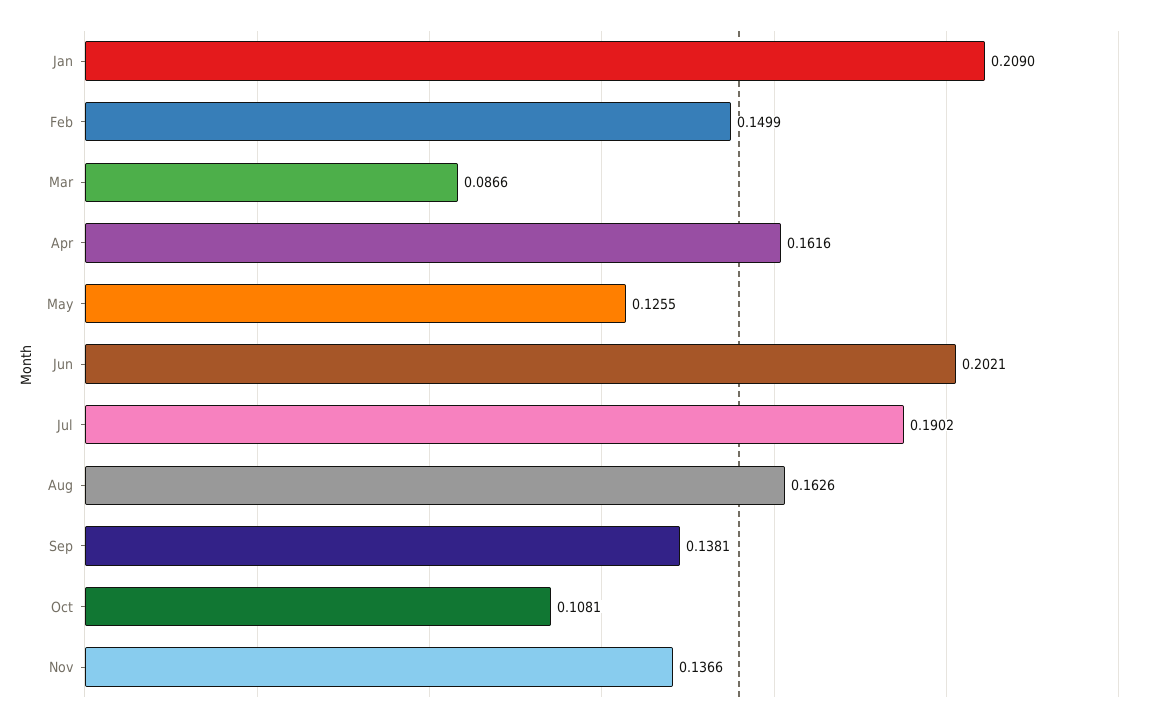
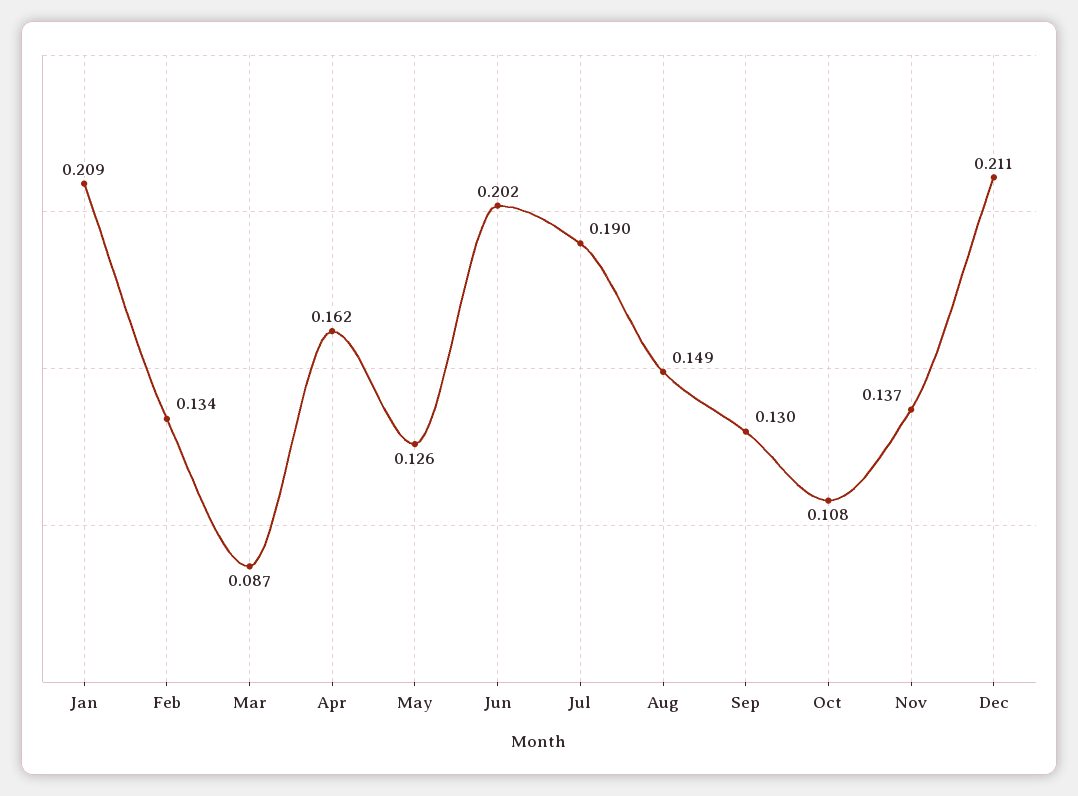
Feb: 0.1499 -> 0.134
Aug: 0.1626 -> 0.149
Sep: 0.1381 -> 0.13
Dec: none -> 0.211

